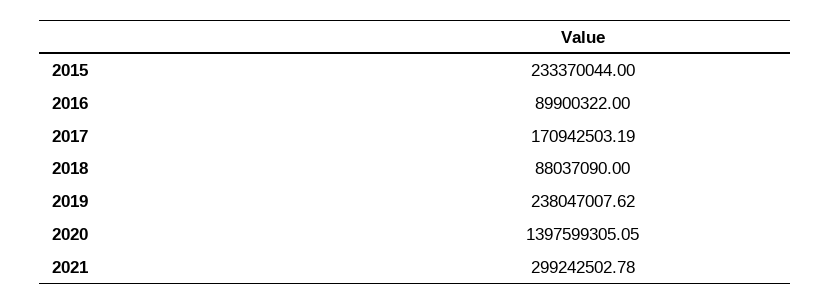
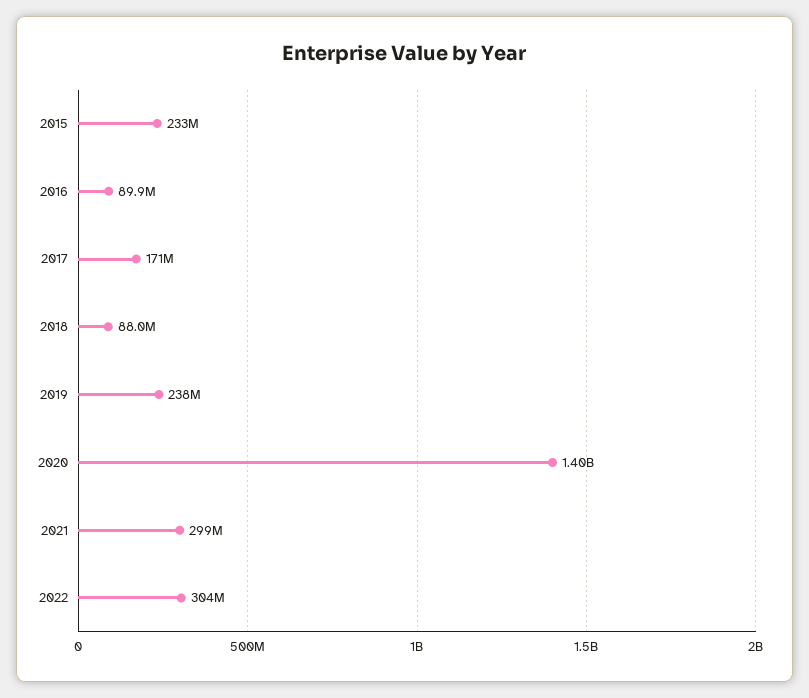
2022: none -> 304000000

